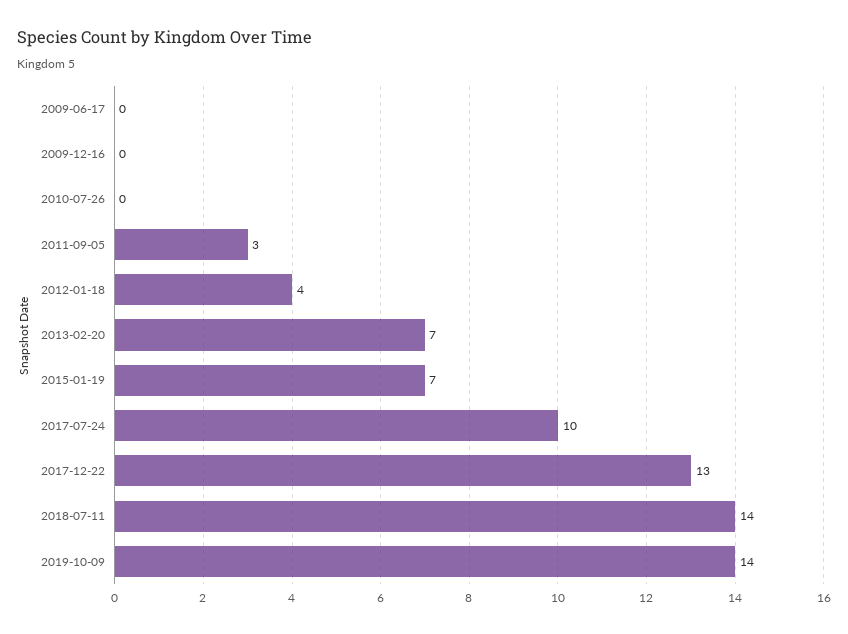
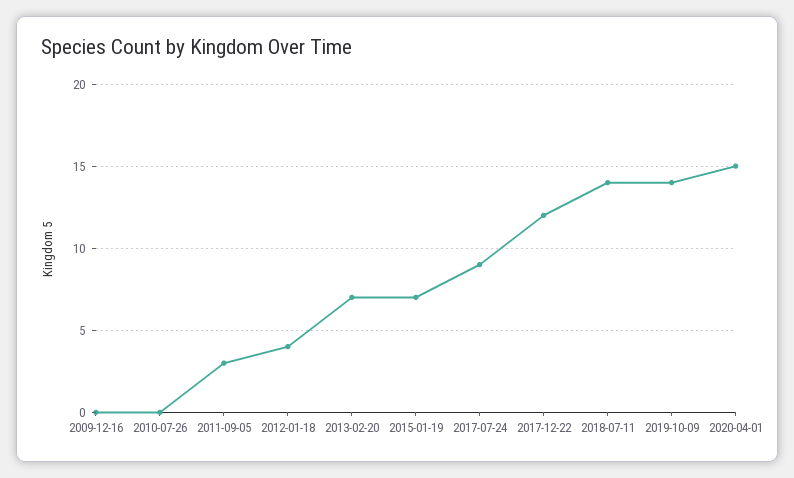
2009-06-17: 0 -> none
2017-07-24: 10 -> 9
2017-12-22: 13 -> 12
2020-04-01: none -> 15

